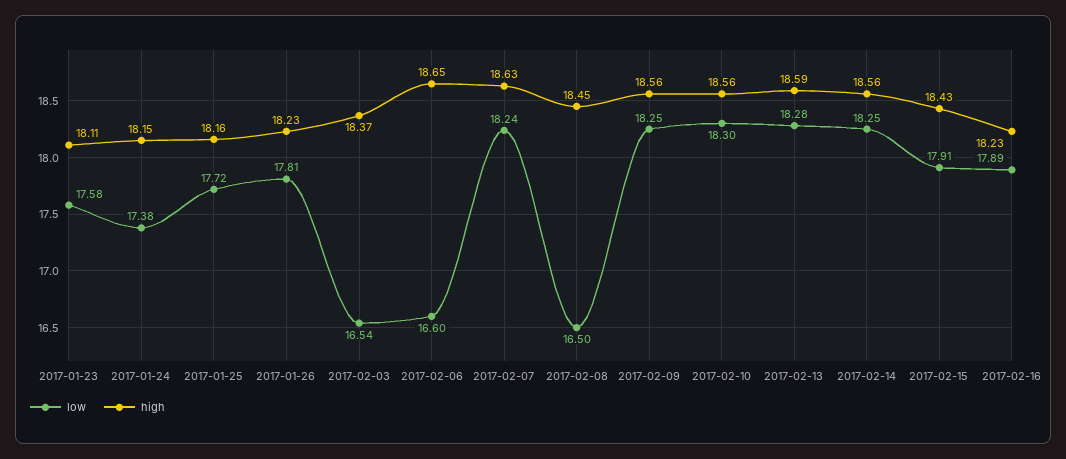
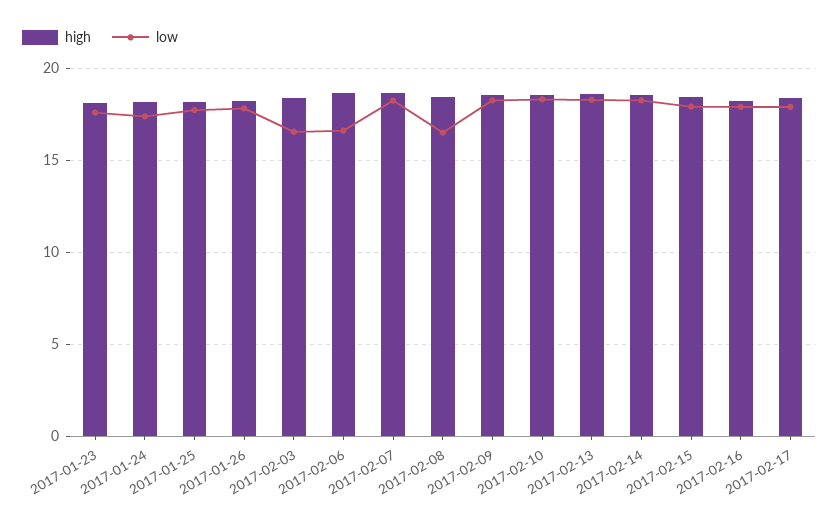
high, 2017-02-17: none -> 18.5
low, 2017-02-17: none -> 18

